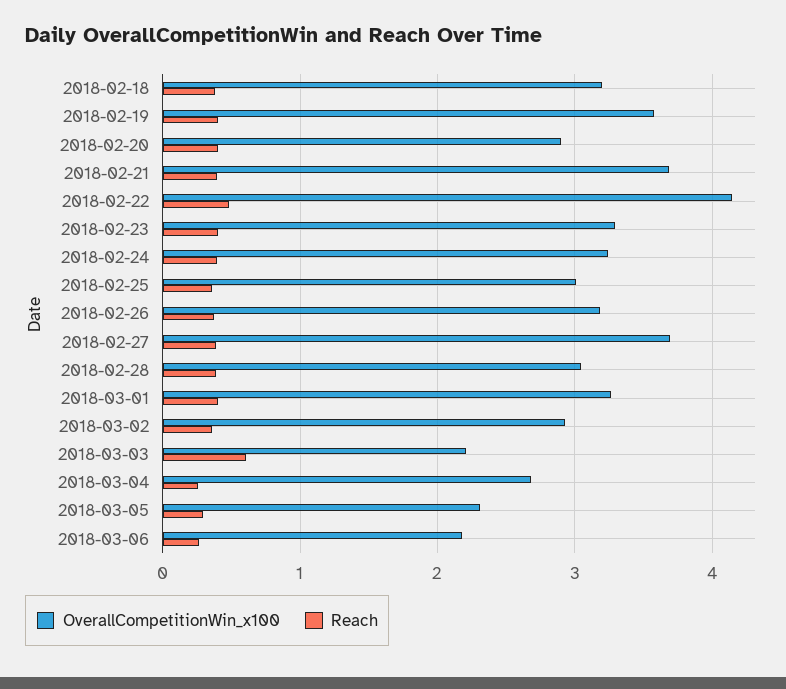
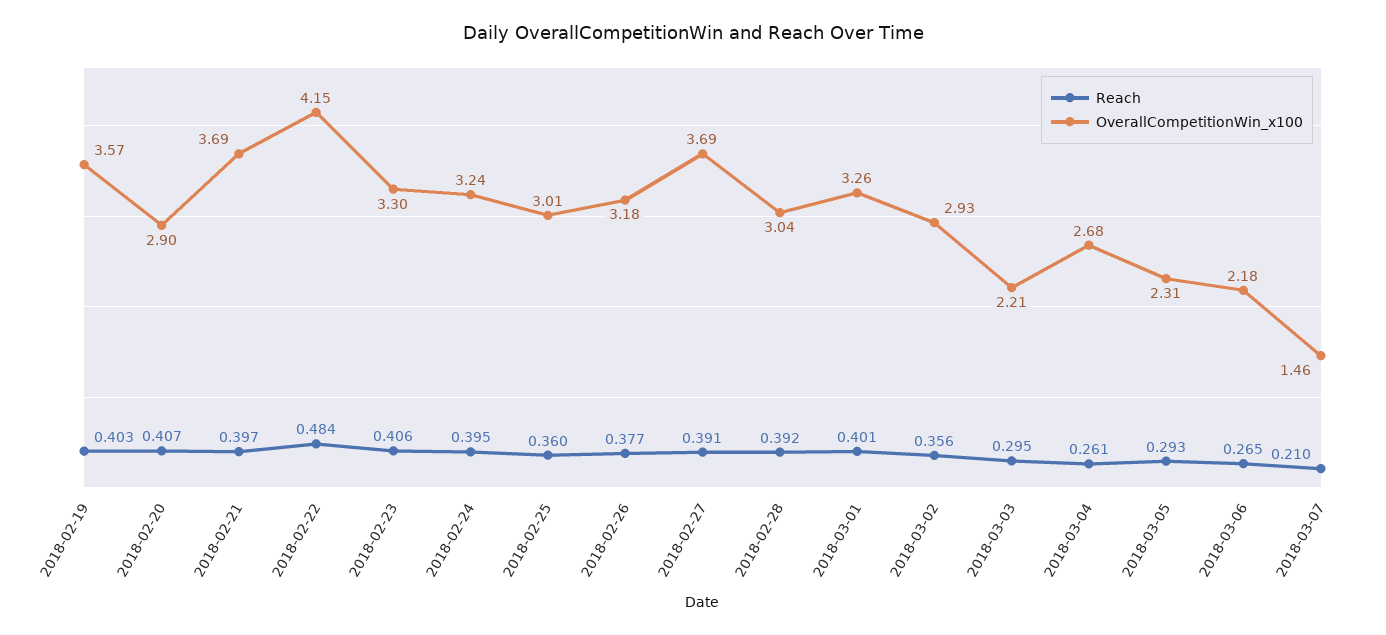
OverallCompetitionWin_x100, 2018-02-18: 3.2 -> none
Reach, 2018-02-18: 0.4 -> none
Reach, 2018-03-03: 0.6 -> 0.295
Reach, 2018-03-07: none -> 0.21
OverallCompetitionWin_x100, 2018-03-07: none -> 1.46

